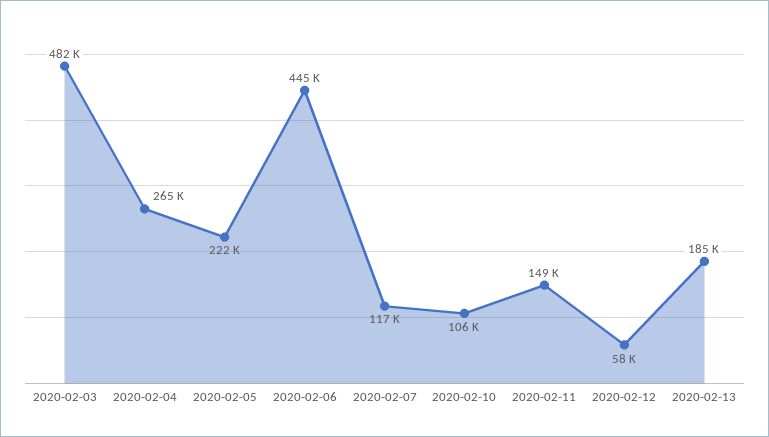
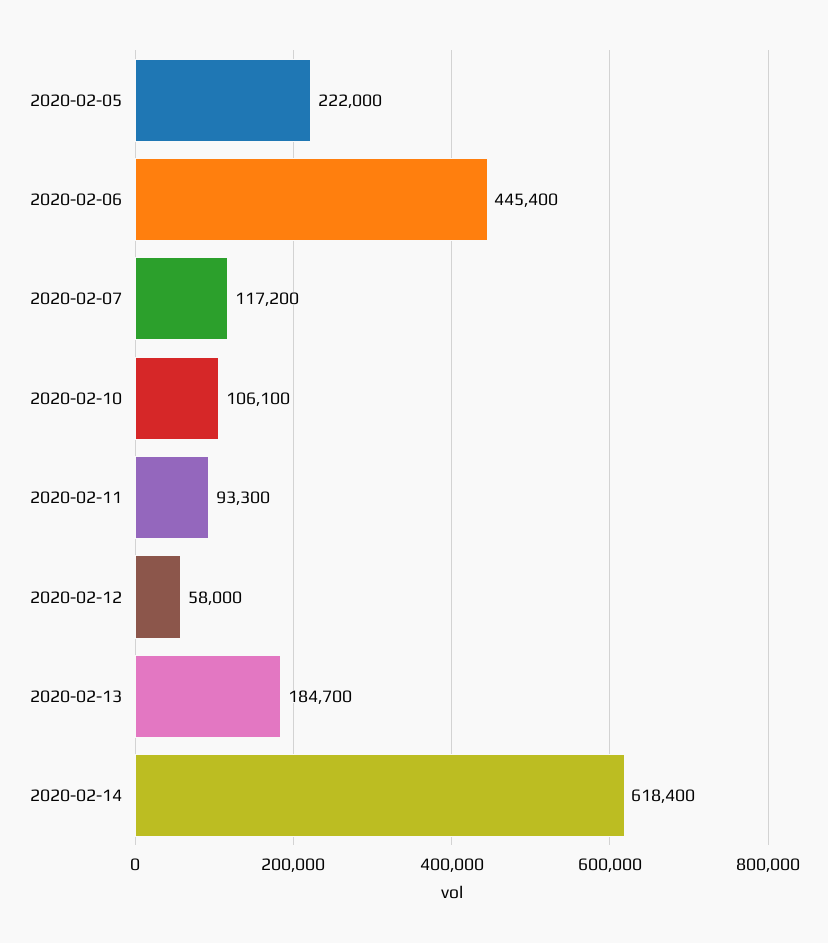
2020-02-03: 482000 -> none
2020-02-04: 265000 -> none
2020-02-11: 149000 -> 93300
2020-02-14: none -> 618400

